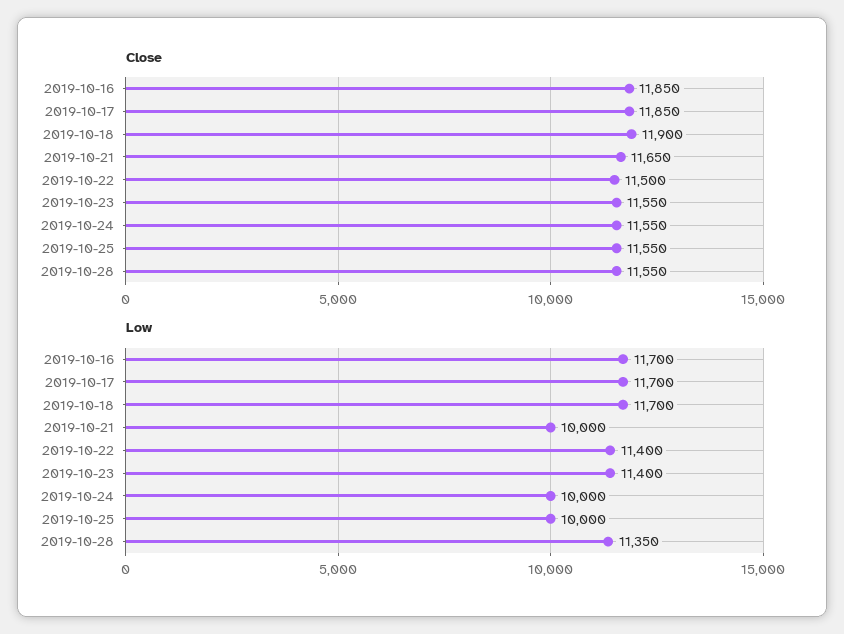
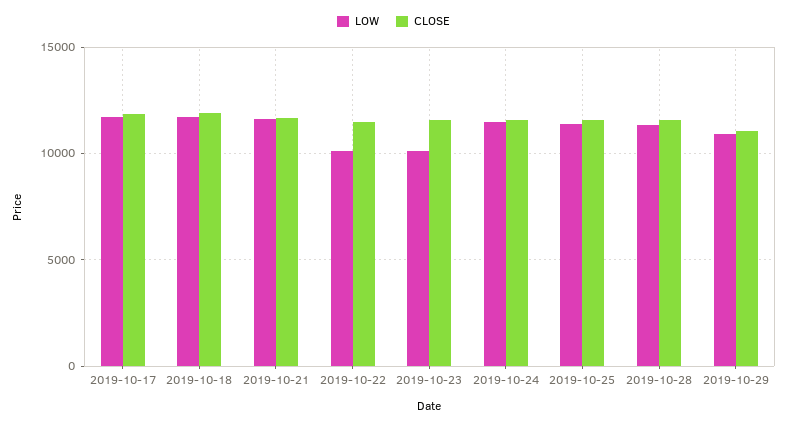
Close, 2019-10-16: 11850 -> none
Low, 2019-10-16: 11700 -> none
Low, 2019-10-21: 10000 -> 11500
Low, 2019-10-22: 11400 -> 10000
Low, 2019-10-23: 11400 -> 10000
Low, 2019-10-24: 10000 -> 11500
Low, 2019-10-25: 10000 -> 11500
Low, 2019-10-29: none -> 11000
Close, 2019-10-29: none -> 11000

